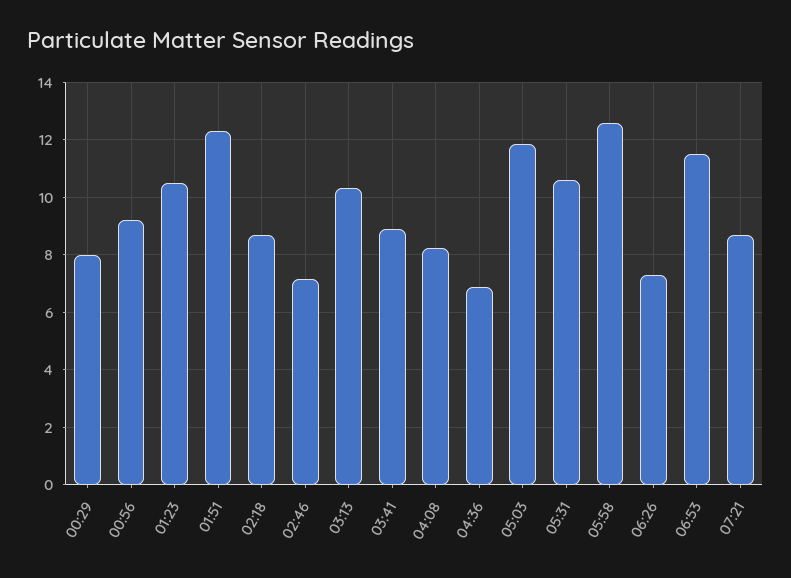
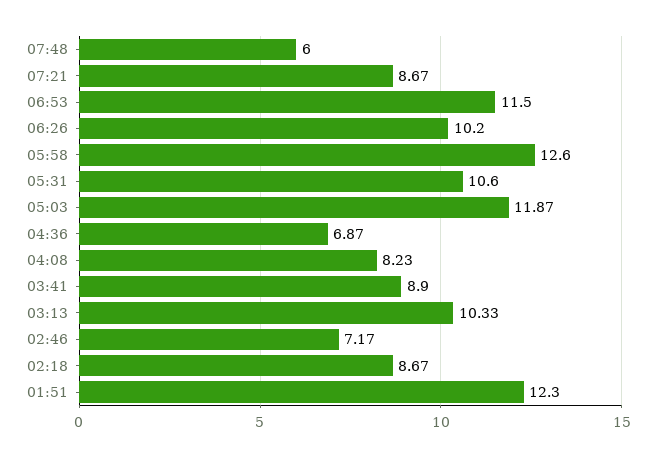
00:29: 8 -> none
00:56: 9.25 -> none
01:23: 10.5 -> none
06:26: 7.25 -> 10.2
07:48: none -> 6

